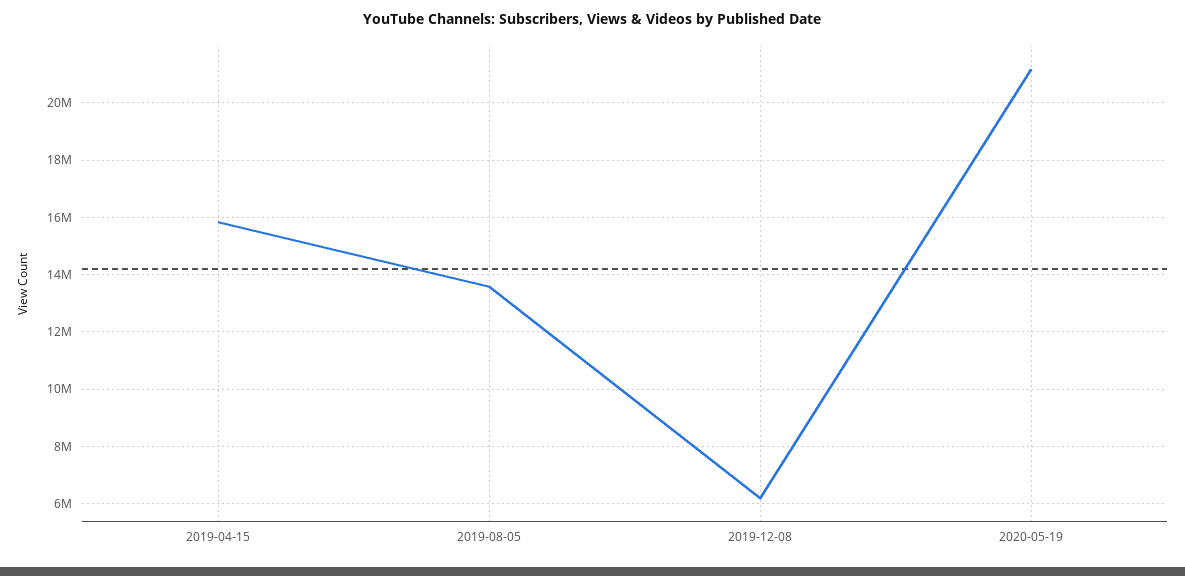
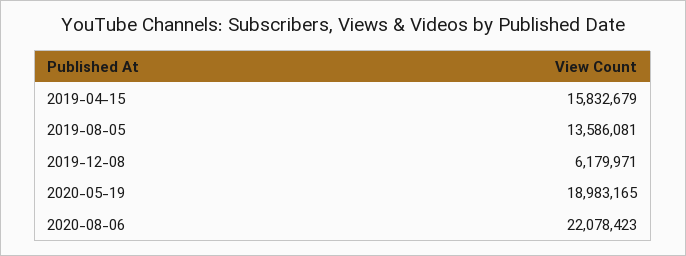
2020-05-19: 21250000 -> 18983165
2020-08-06: none -> 22078423

